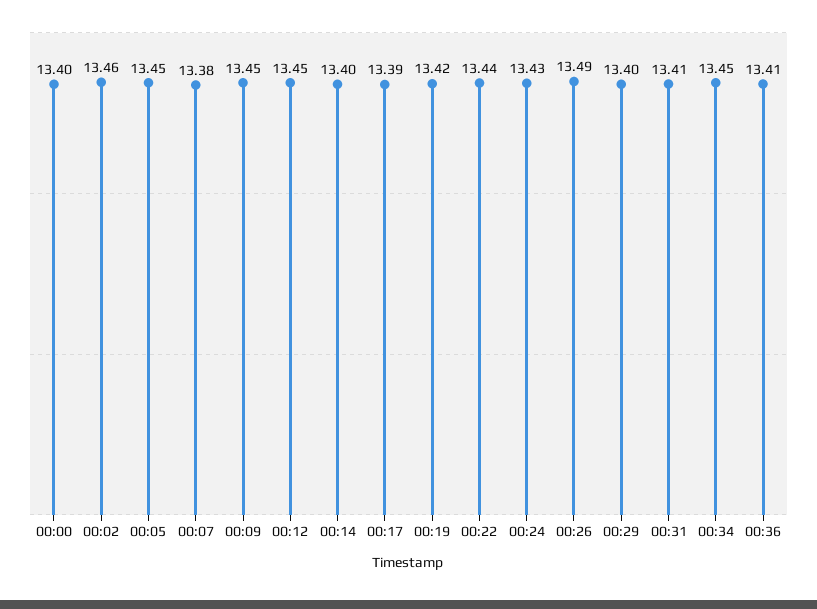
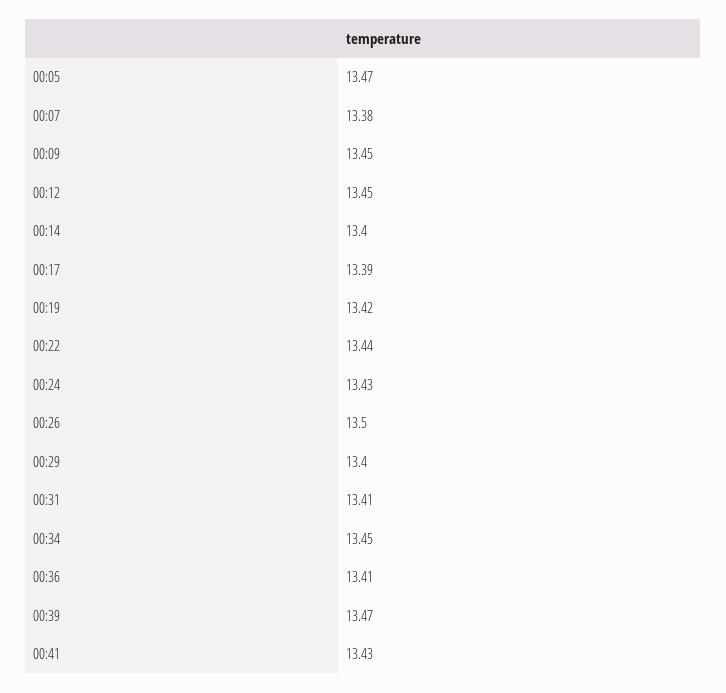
00:00: 13.4 -> none
00:02: 13.46 -> none
00:05: 13.45 -> 13.47
00:26: 13.49 -> 13.5
00:39: none -> 13.47
00:41: none -> 13.43

